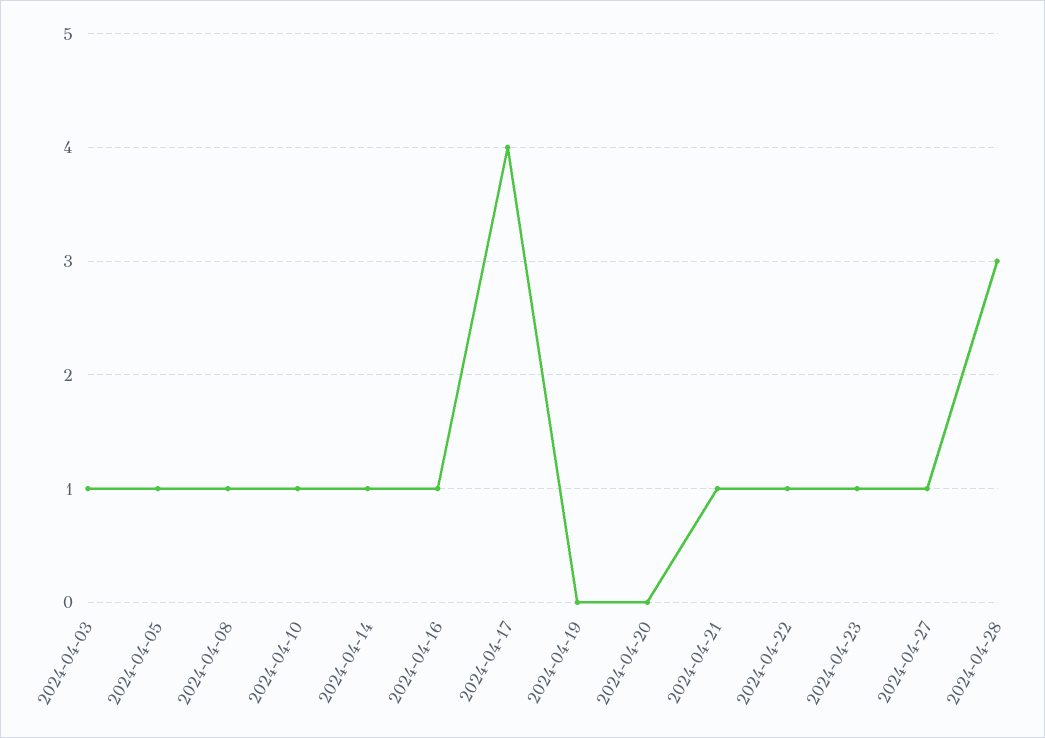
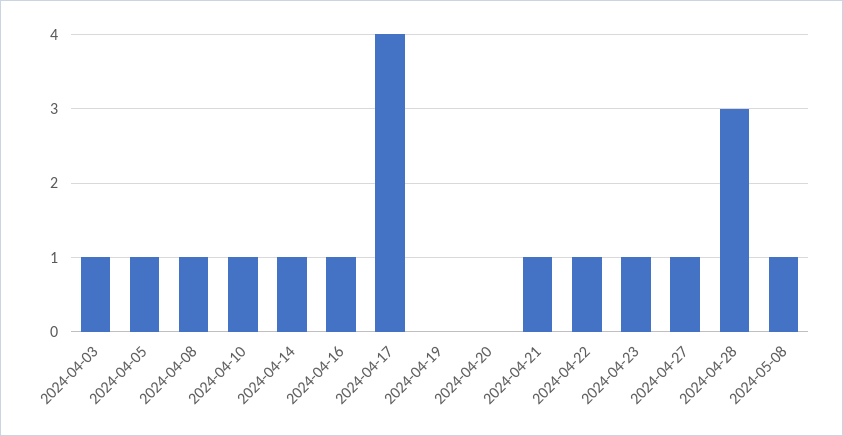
2024-05-08: none -> 1

